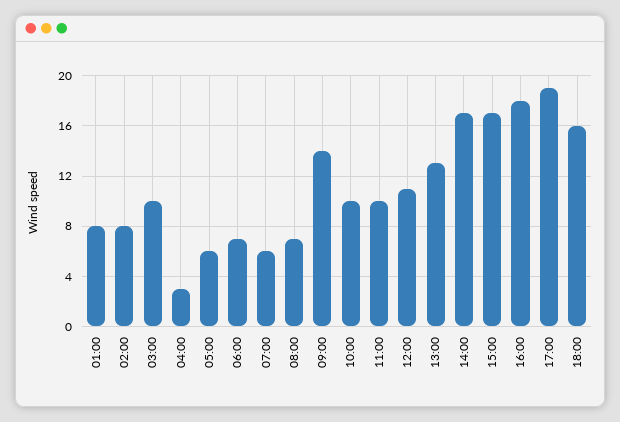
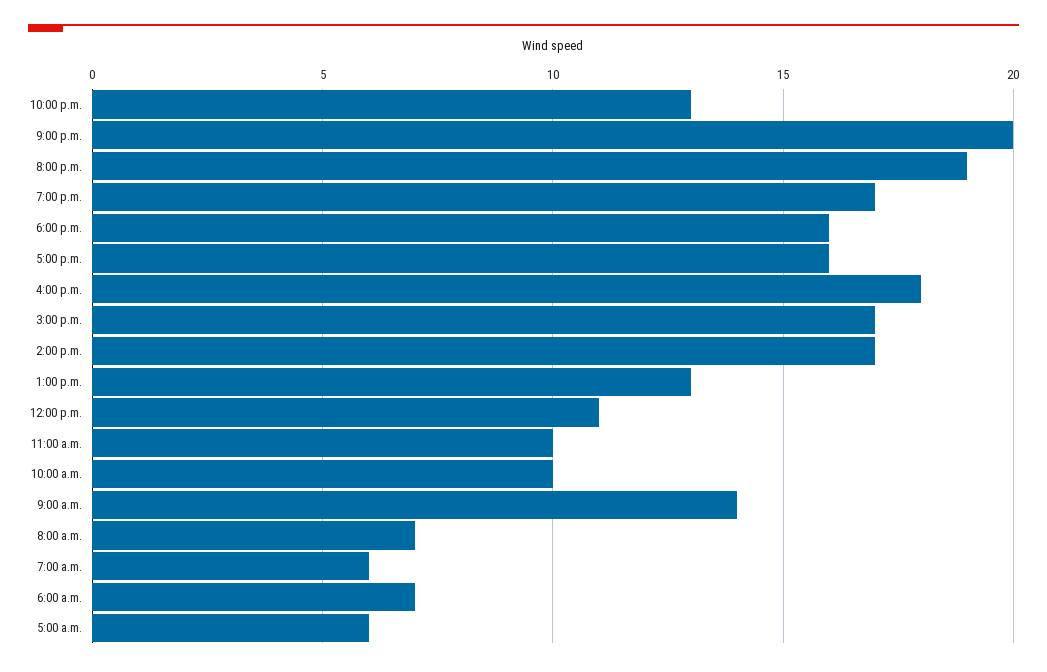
01:00: 8 -> none
02:00: 8 -> none
03:00: 10 -> none
04:00: 3 -> none
17:00: 19 -> 16
10:00 p.m.: none -> 13
9:00 p.m.: none -> 20
8:00 p.m.: none -> 19
7:00 p.m.: none -> 17

